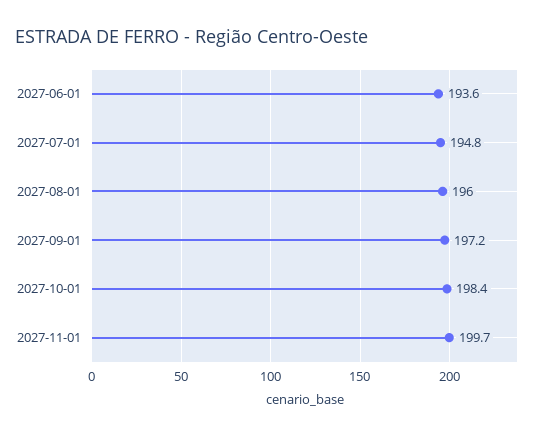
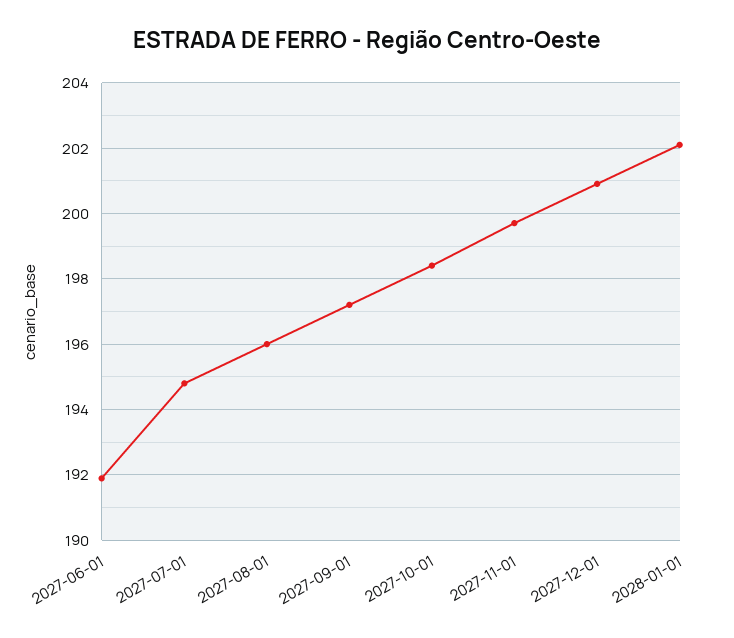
2027-06-01: 193.6 -> 192
2027-12-01: none -> 201
2028-01-01: none -> 202

